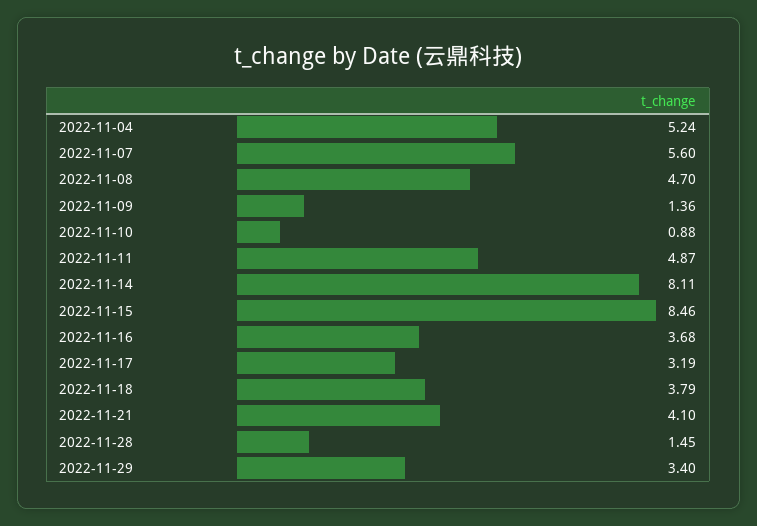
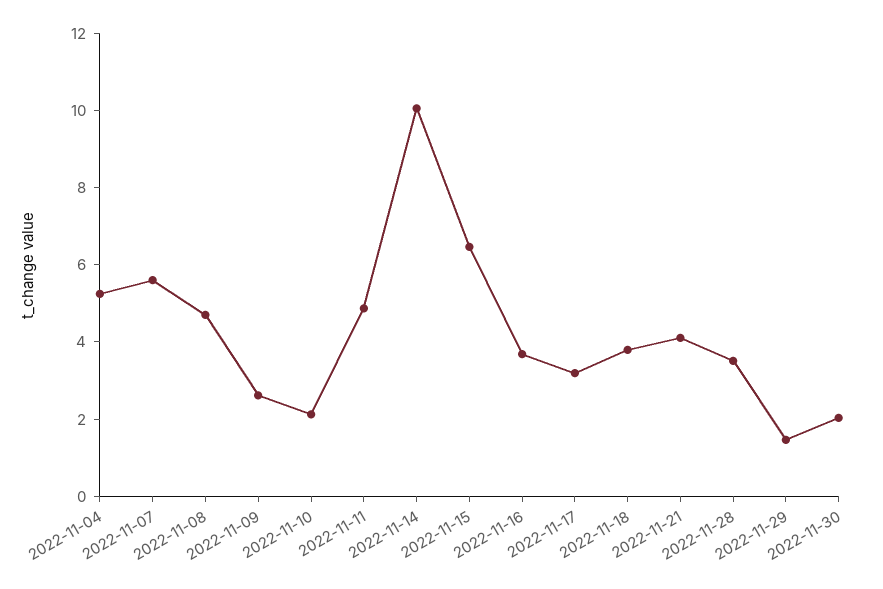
2022-11-09: 1.36 -> 2.5
2022-11-10: 0.88 -> 2
2022-11-14: 8.11 -> 10
2022-11-15: 8.46 -> 6.5
2022-11-28: 1.45 -> 3.5
2022-11-29: 3.4 -> 1.5
2022-11-30: none -> 2

